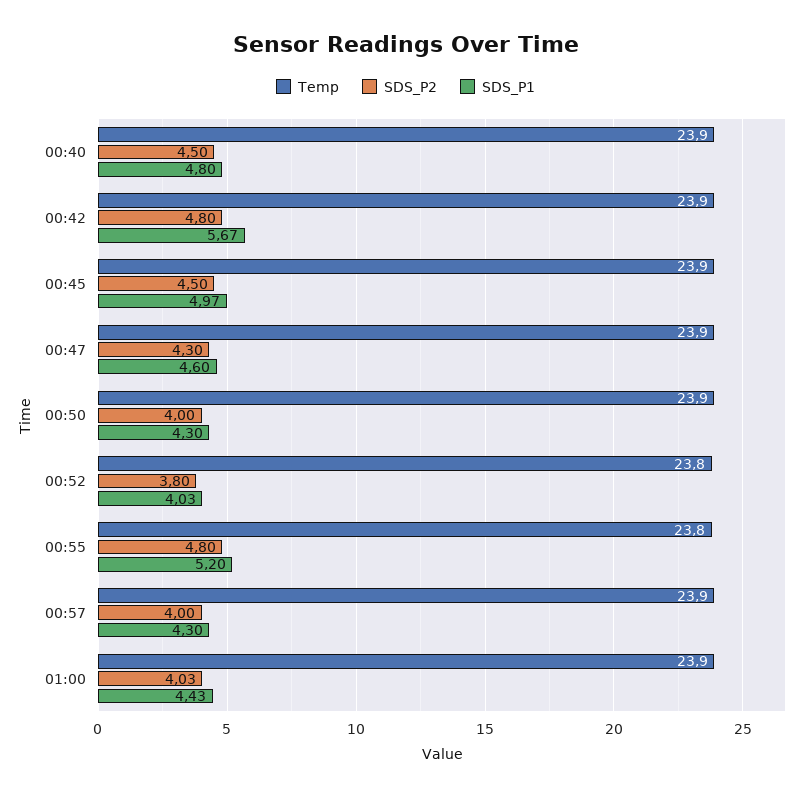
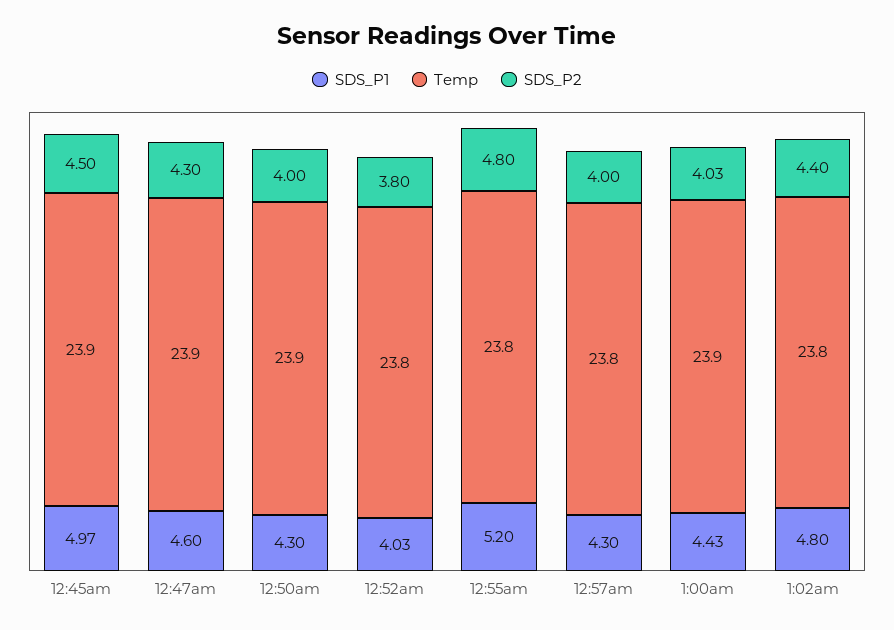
Temp, 00:40: 23.9 -> none
SDS_P2, 00:40: 4.5 -> none
SDS_P1, 00:40: 4.8 -> none
Temp, 00:42: 23.9 -> none
SDS_P2, 00:42: 4.8 -> none
SDS_P1, 00:42: 5.67 -> none
Temp, 00:57: 23.9 -> 23.8
SDS_P1, 1:02am: none -> 4.8
Temp, 1:02am: none -> 23.8
SDS_P2, 1:02am: none -> 4.4

